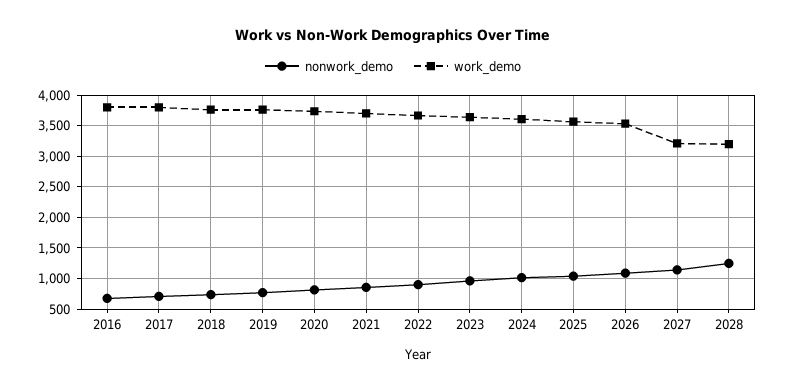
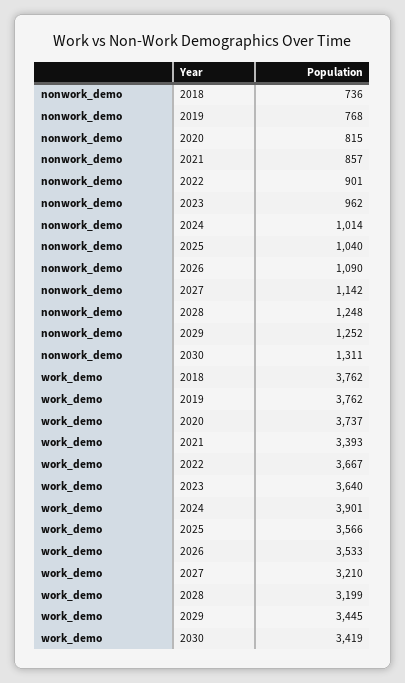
nonwork_demo, 2016: 700 -> none
work_demo, 2016: 3800 -> none
nonwork_demo, 2017: 700 -> none
work_demo, 2017: 3800 -> none
work_demo, 2021: 3700 -> 3393
work_demo, 2024: 3600 -> 3901
nonwork_demo, 2029: none -> 1252
nonwork_demo, 2030: none -> 1311
work_demo, 2029: none -> 3445
work_demo, 2030: none -> 3419

